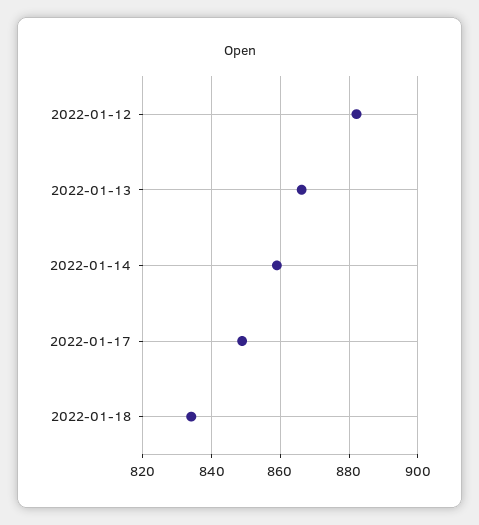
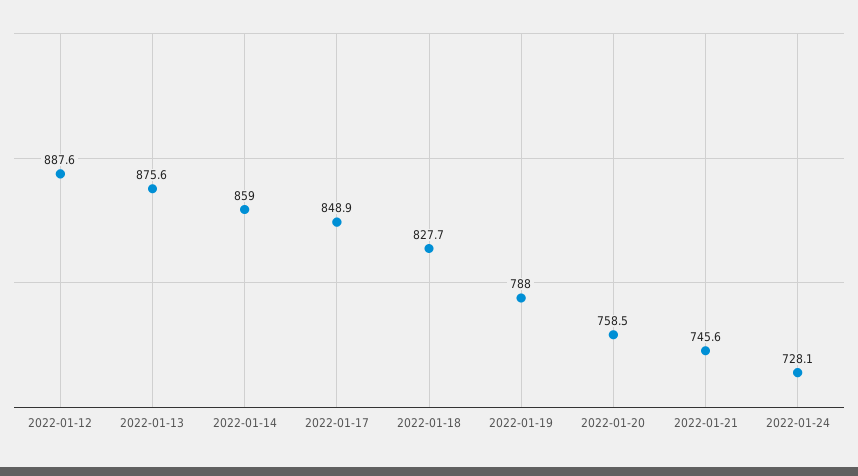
2022-01-12: 882 -> 887.6
2022-01-13: 866 -> 875.6
2022-01-18: 834 -> 827.7
2022-01-19: none -> 788
2022-01-20: none -> 758.5
2022-01-21: none -> 745.6
2022-01-24: none -> 728.1

